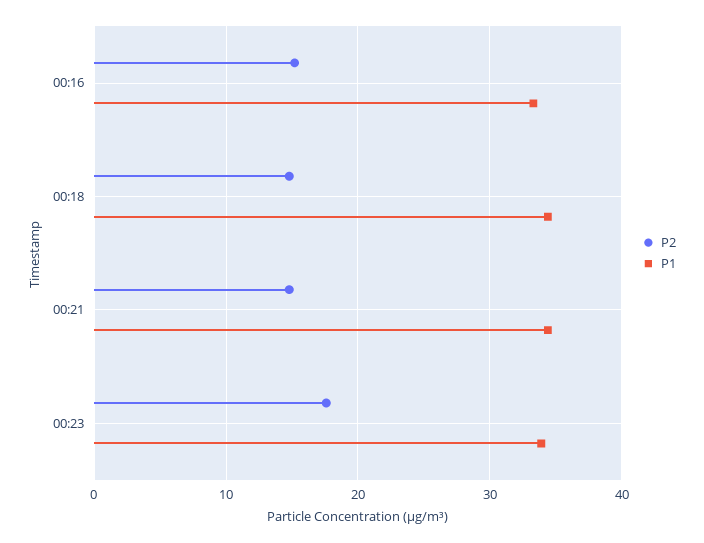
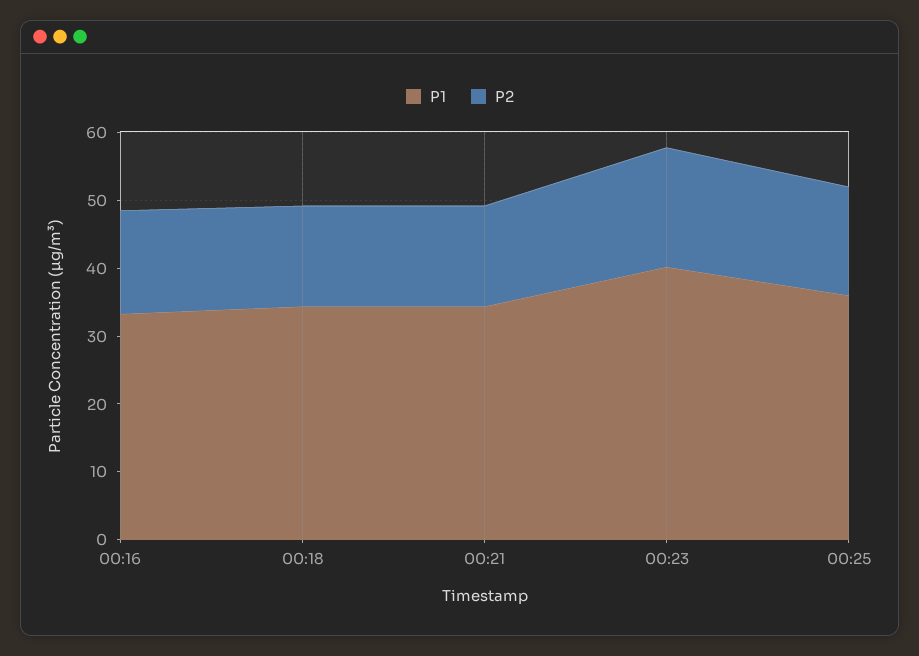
P1, 00:23: 34 -> 40
P1, 00:25: none -> 36
P2, 00:25: none -> 16

